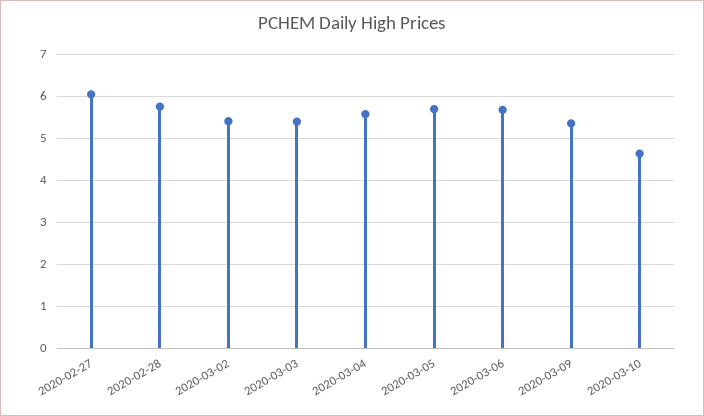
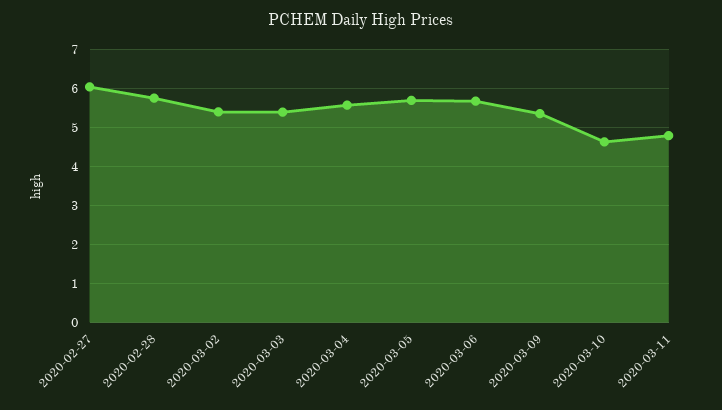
2020-03-11: none -> 4.8

